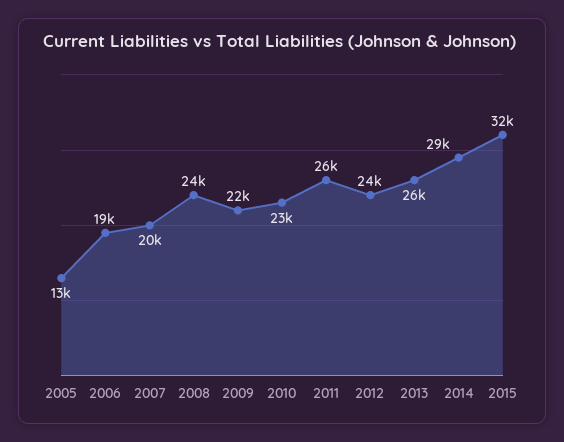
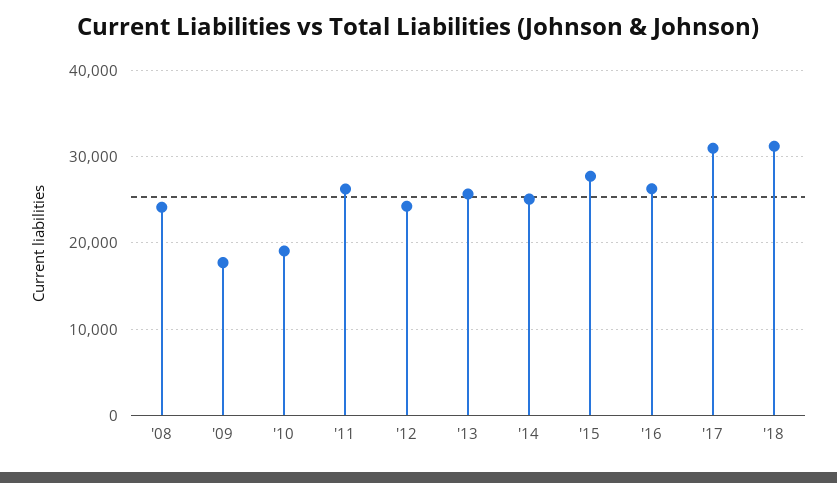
2005: 13000 -> none
2006: 19000 -> none
2007: 20000 -> none
2009: 22000 -> 18000
2010: 23000 -> 19000
2014: 29000 -> 25000
2015: 32000 -> 28000
'16: none -> 26000
'17: none -> 31000
'18: none -> 31000

